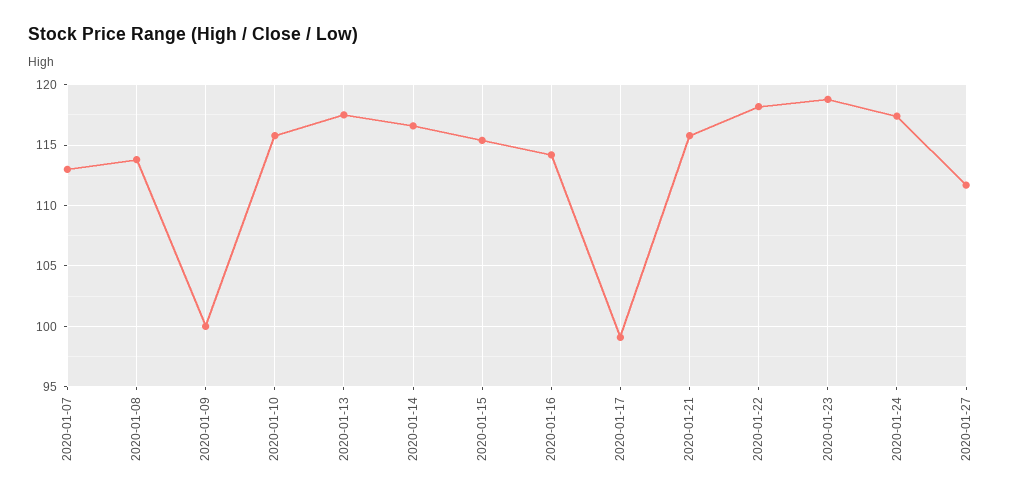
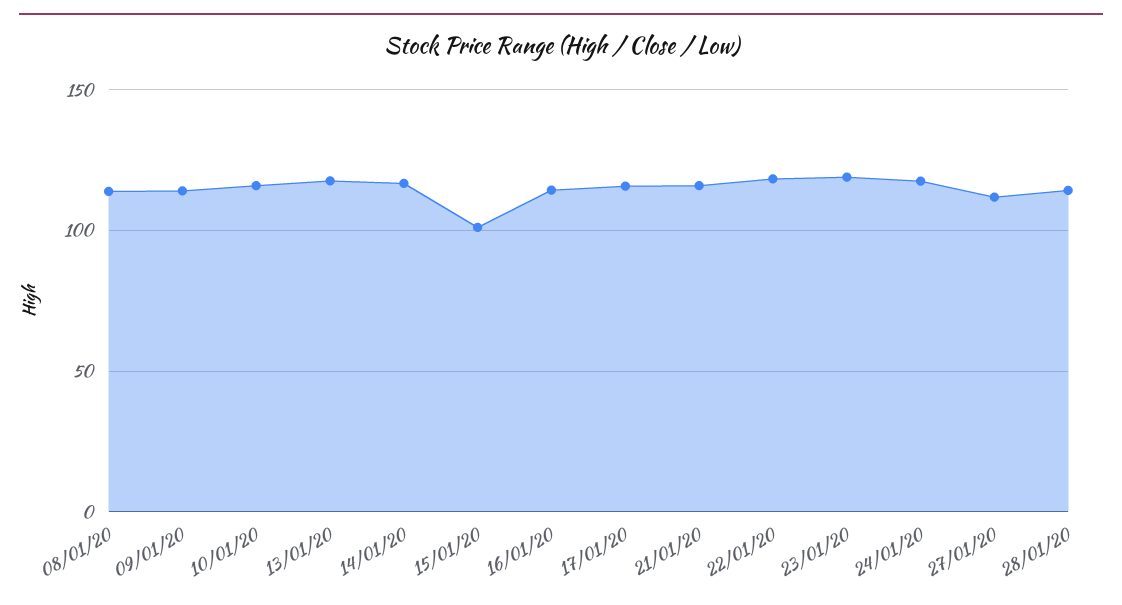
2020-01-07: 113 -> none
2020-01-09: 100 -> 115
2020-01-15: 115.5 -> 100
2020-01-17: 99 -> 115
28/01/20: none -> 115

